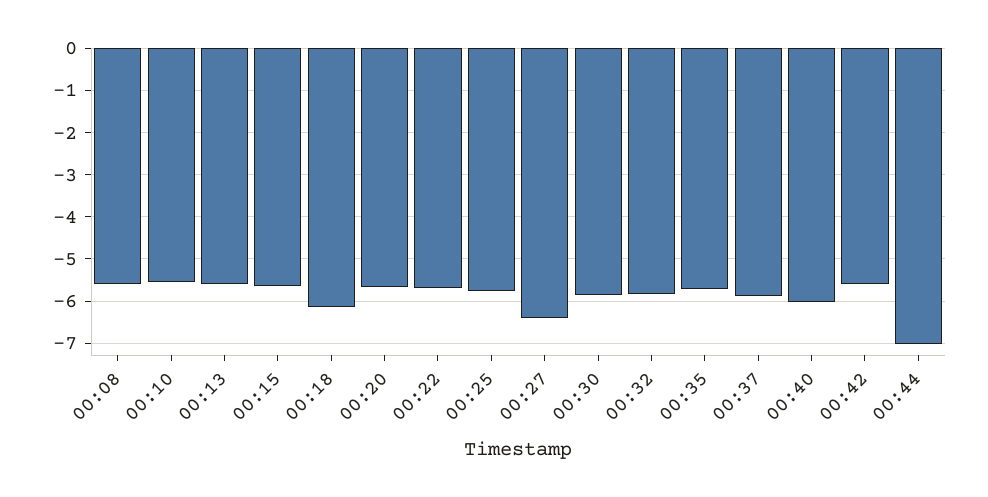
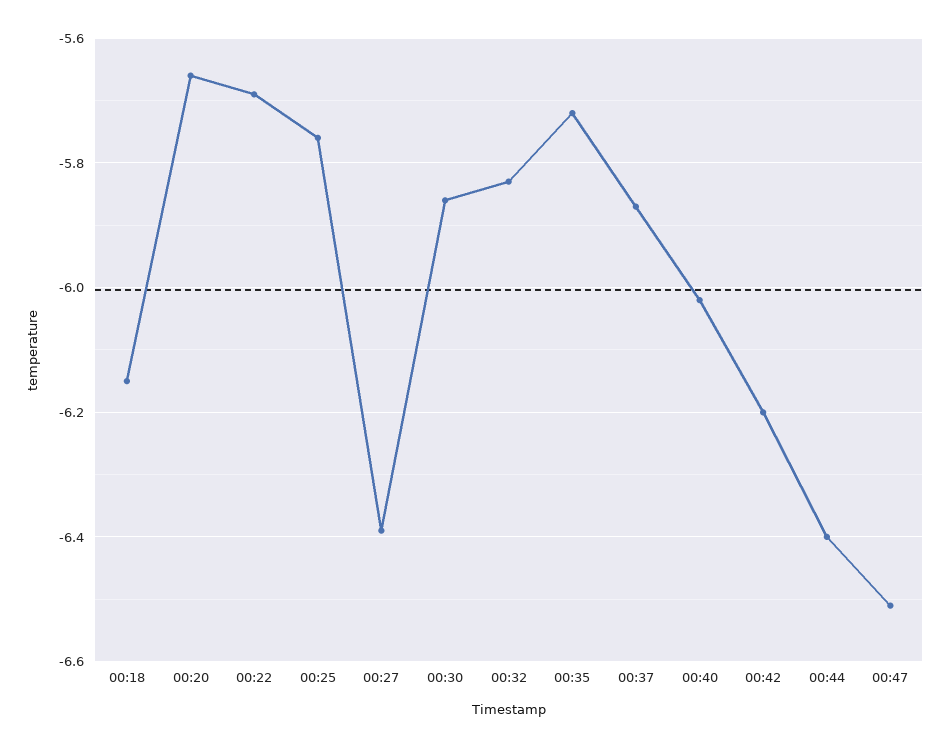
00:08: -5.6 -> none
00:10: -5.6 -> none
00:13: -5.6 -> none
00:15: -5.6 -> none
00:42: -5.6 -> -6.2
00:44: -7 -> -6.4
00:47: none -> -6.5

